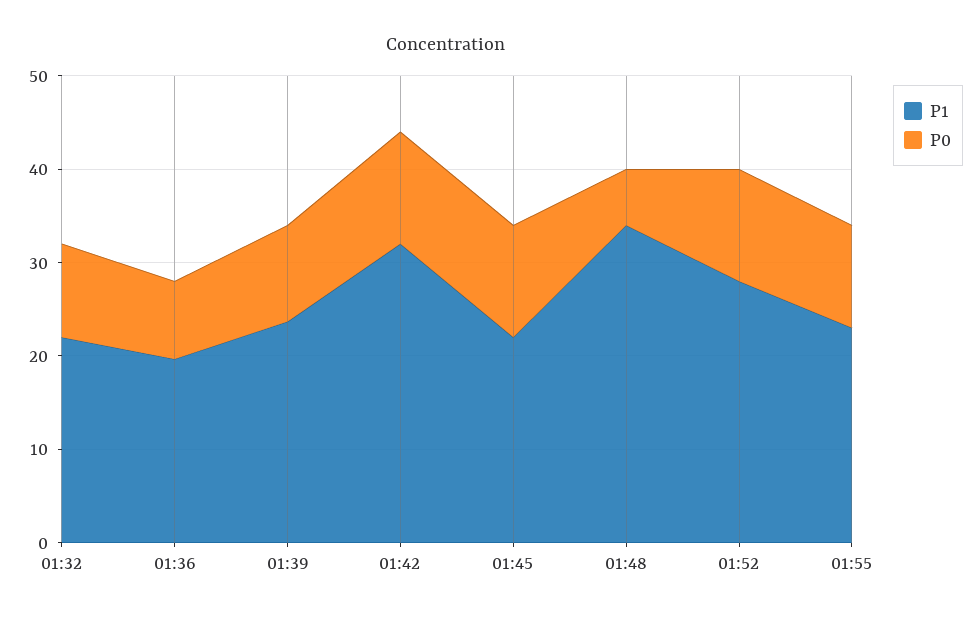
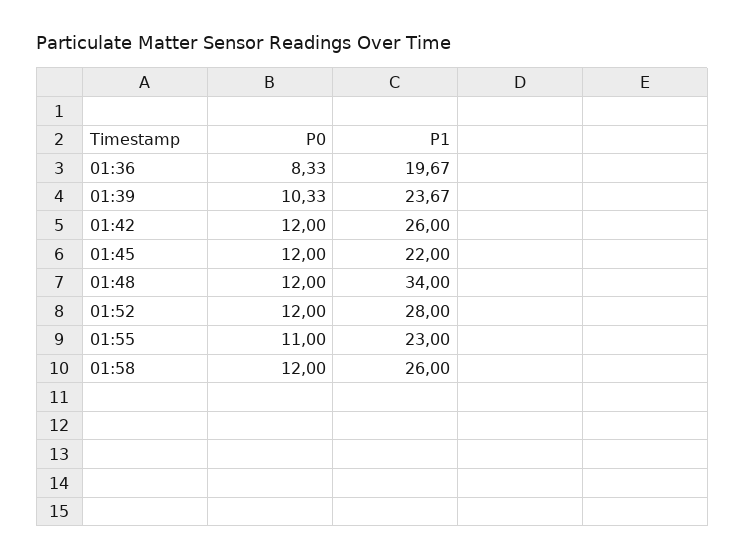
P1, 01:32: 22 -> none
P0, 01:32: 10 -> none
P1, 01:42: 32 -> 26
P0, 01:48: 6 -> 12
P0, 01:58: none -> 12
P1, 01:58: none -> 26

